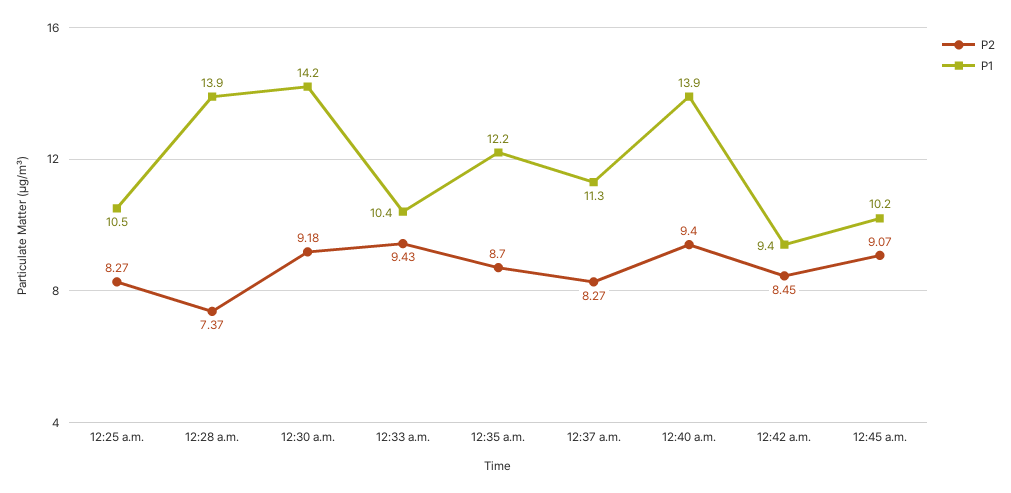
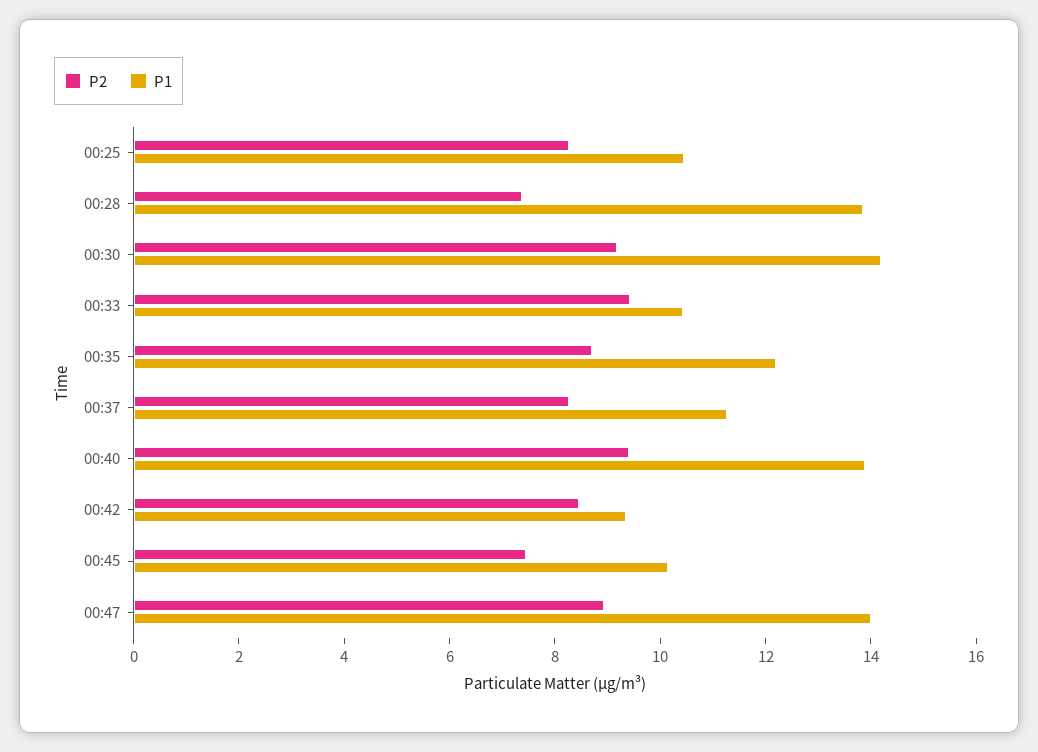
P2, 12:45 a.m.: 9.07 -> 7.5
P2, 00:47: none -> 9
P1, 00:47: none -> 14

